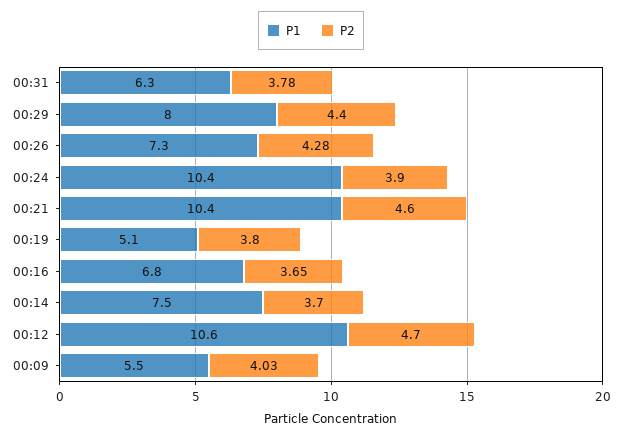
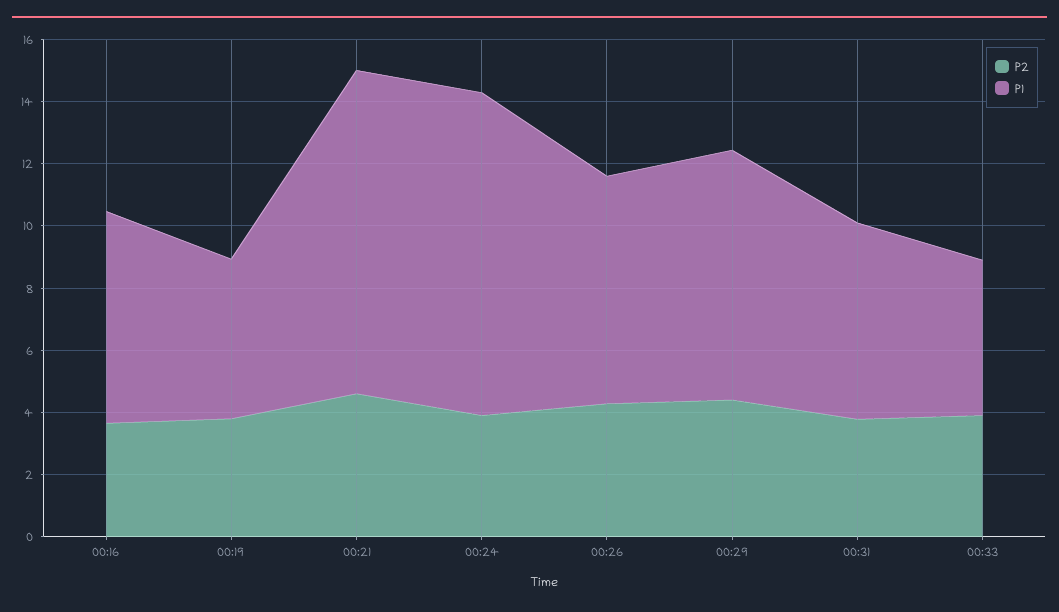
P1, 00:14: 7.5 -> none
P2, 00:14: 3.7 -> none
P1, 00:12: 10.6 -> none
P2, 00:12: 4.7 -> none
P1, 00:09: 5.5 -> none
P2, 00:09: 4.03 -> none
P2, 00:33: none -> 4
P1, 00:33: none -> 5

